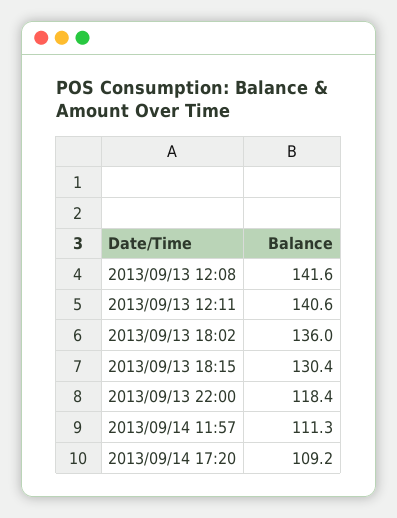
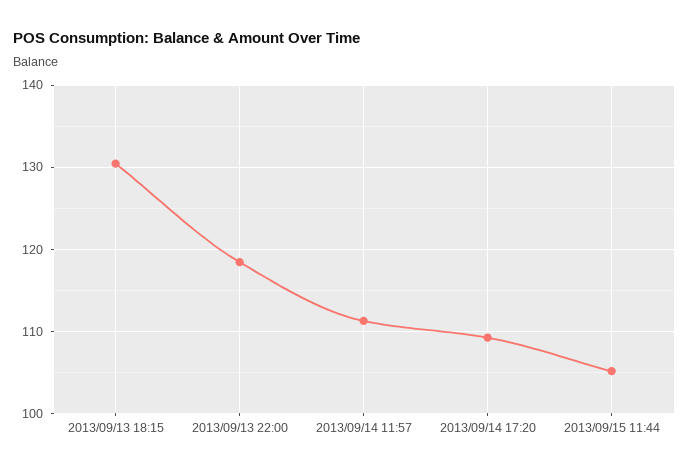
2013/09/13 12:08: 141.6 -> none
2013/09/13 12:11: 140.6 -> none
2013/09/13 18:02: 136 -> none
2013/09/15 11:44: none -> 105

